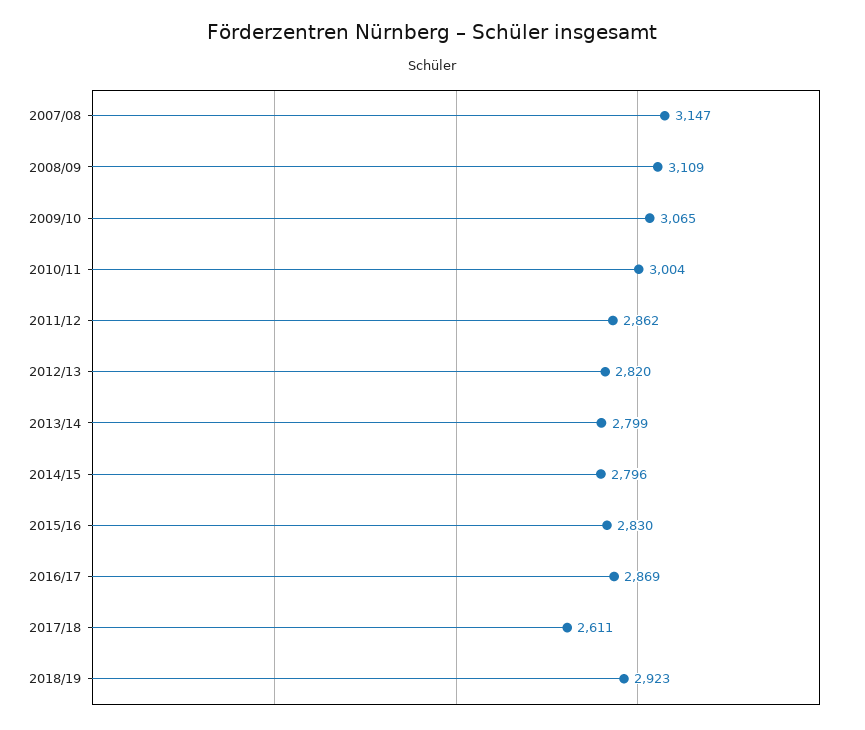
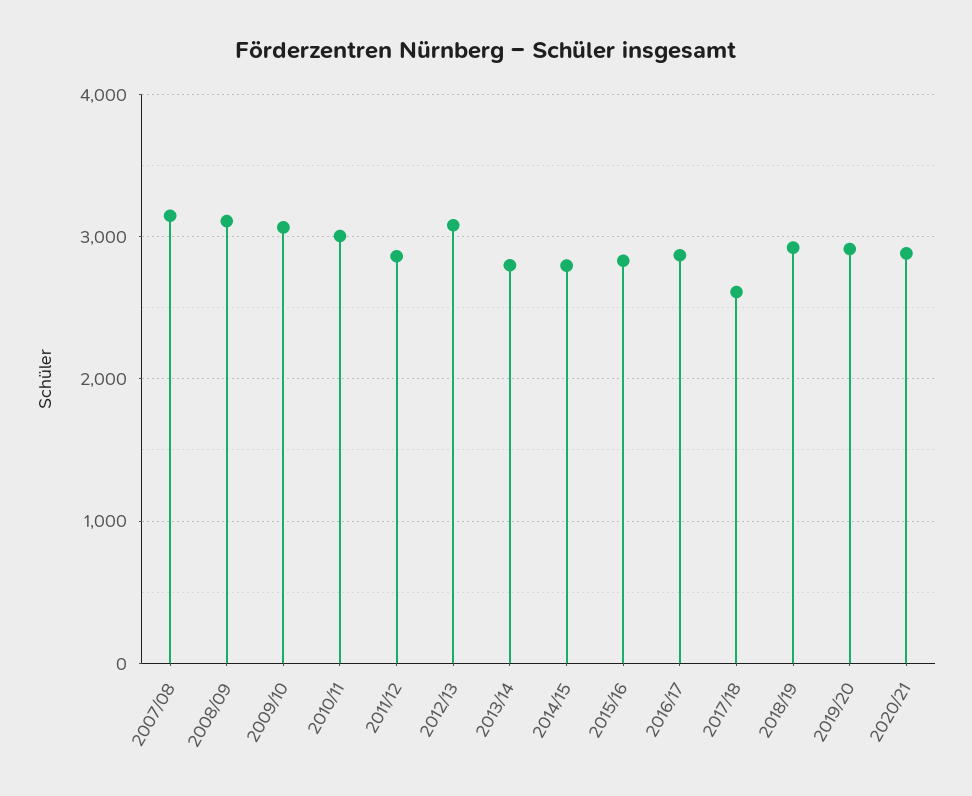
2012/13: 2820 -> 3100
2019/20: none -> 2900
2020/21: none -> 2900

